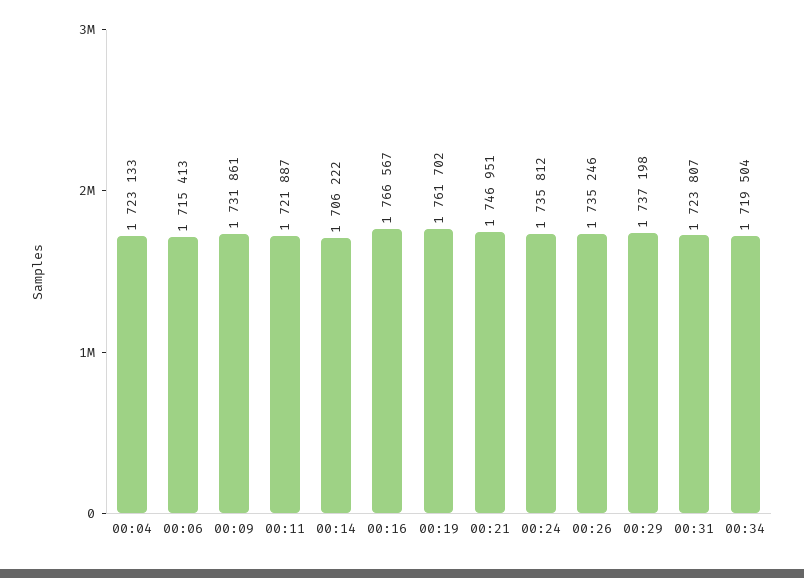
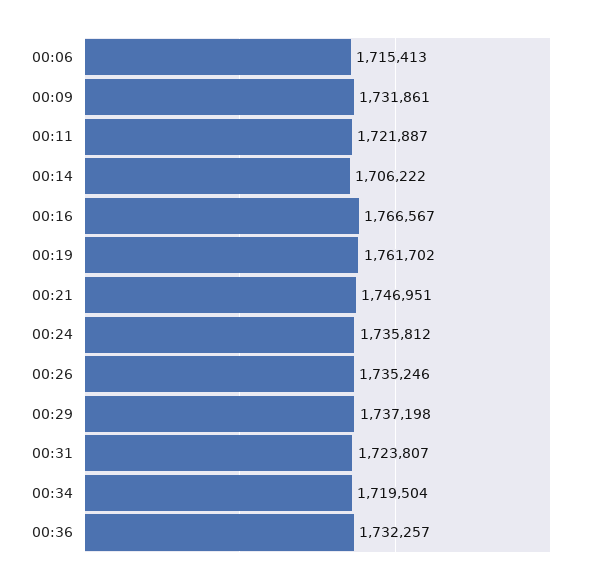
00:04: 1723133 -> none
00:36: none -> 1732257

